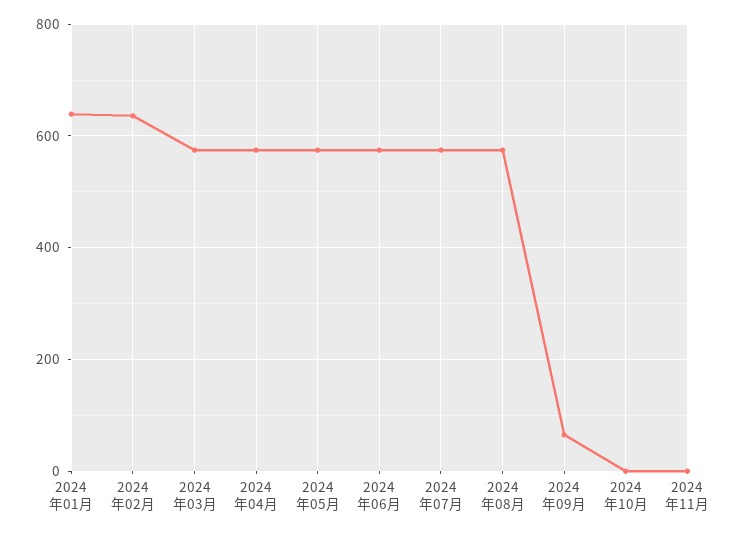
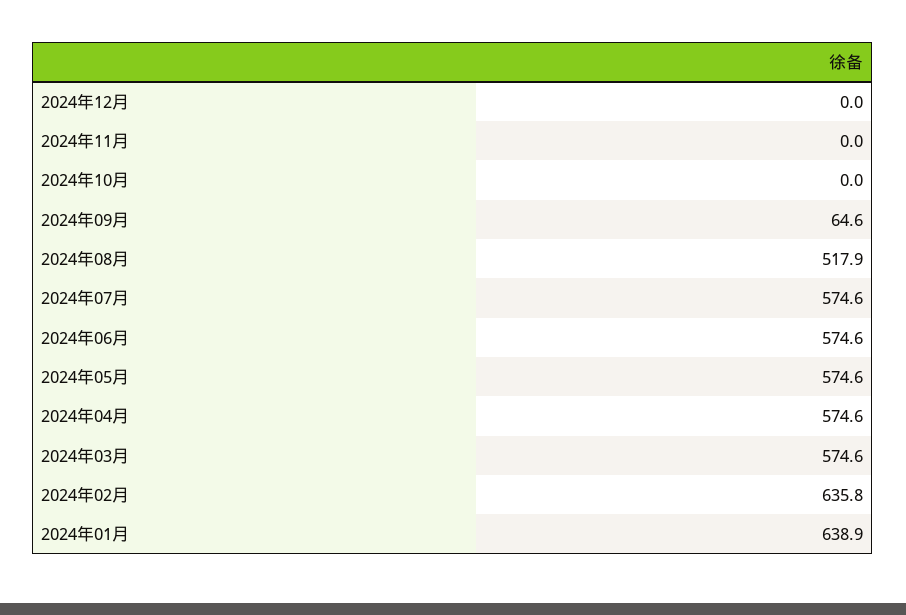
2024年08月: 580 -> 517.9
2024年12月: none -> 0

